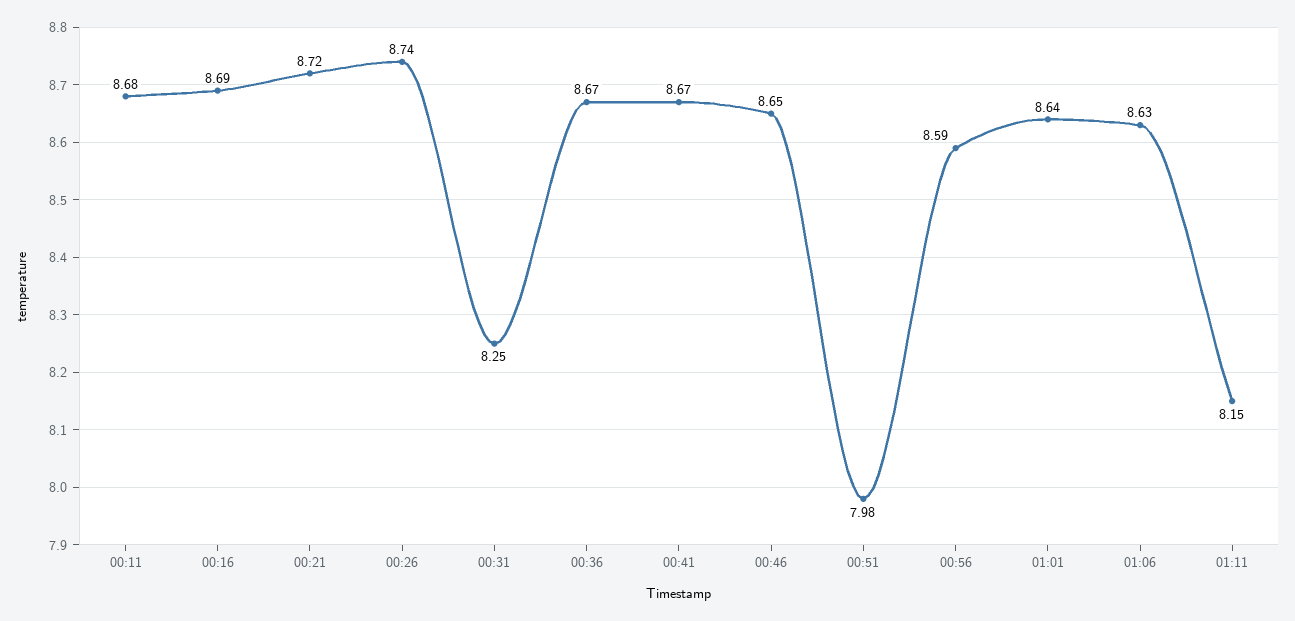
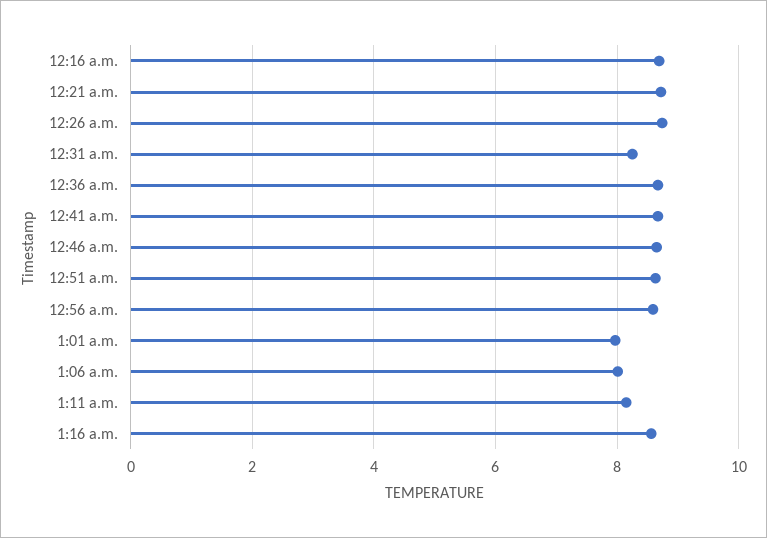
00:11: 8.68 -> none
00:51: 7.98 -> 8.6
01:01: 8.64 -> 8
01:06: 8.63 -> 8
1:16 a.m.: none -> 8.6

